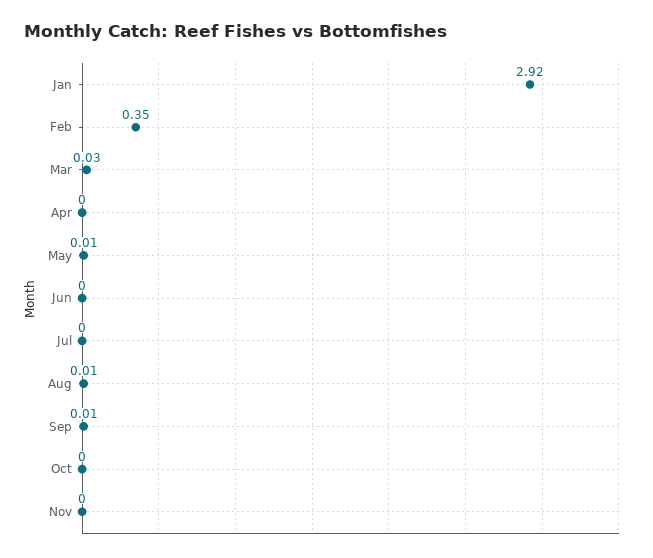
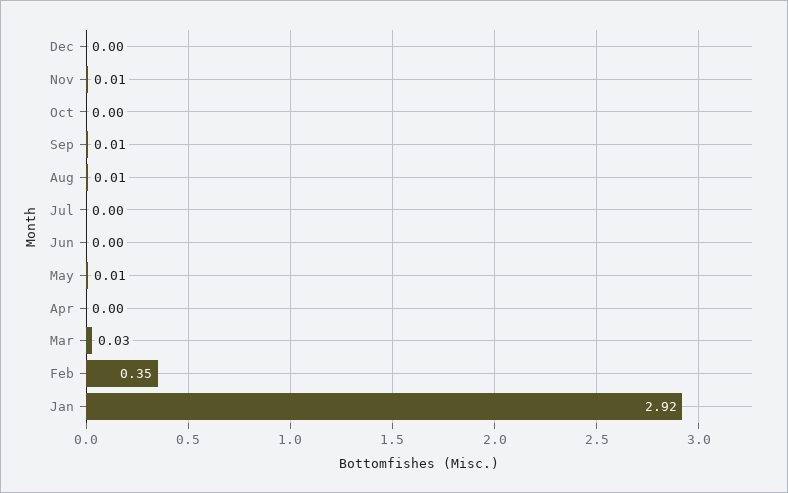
Nov: 0 -> 0.01
Dec: none -> 0

